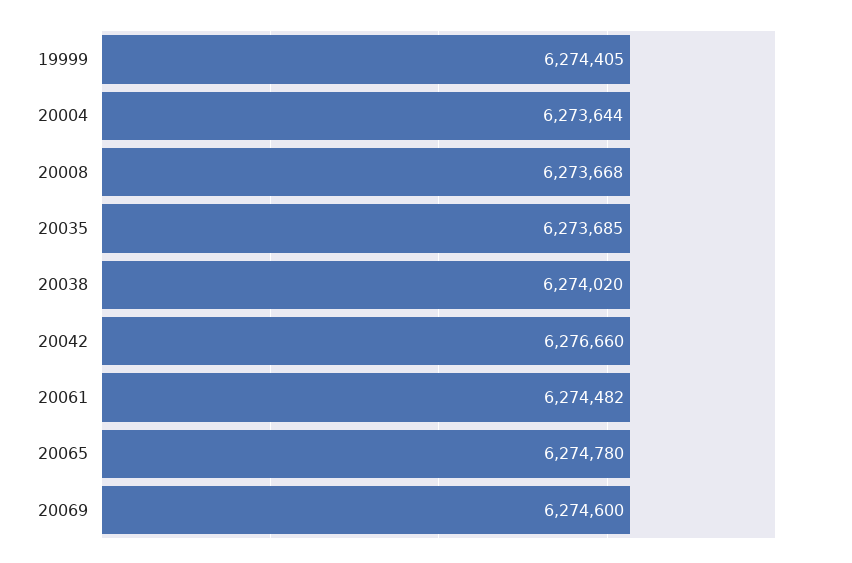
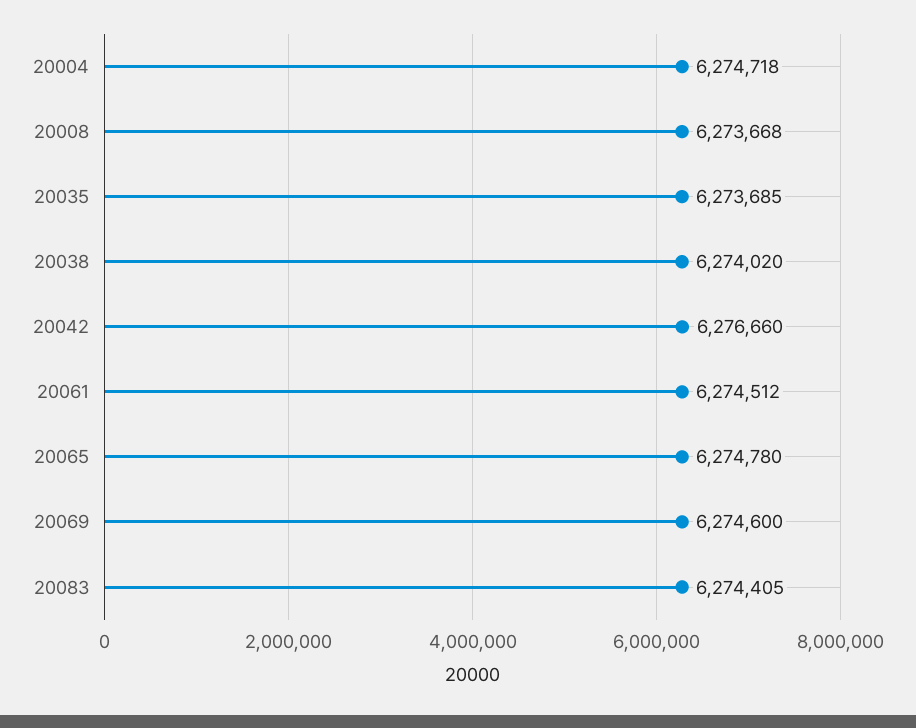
19999: 6274405 -> none
20004: 6273644 -> 6274718
20061: 6274482 -> 6274512
20083: none -> 6274405

